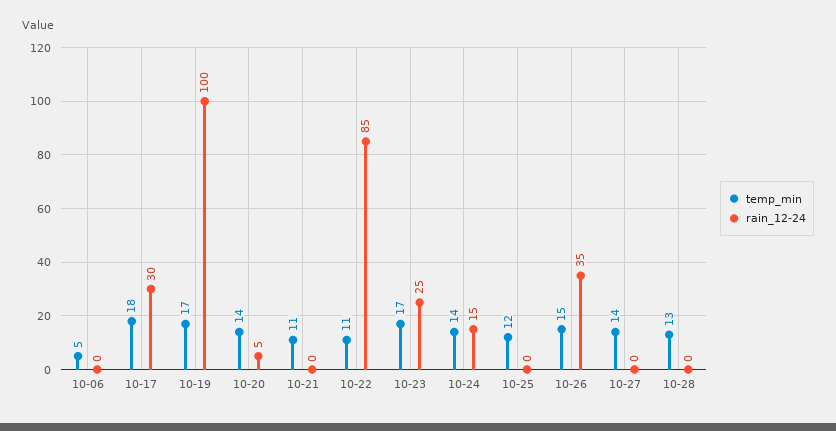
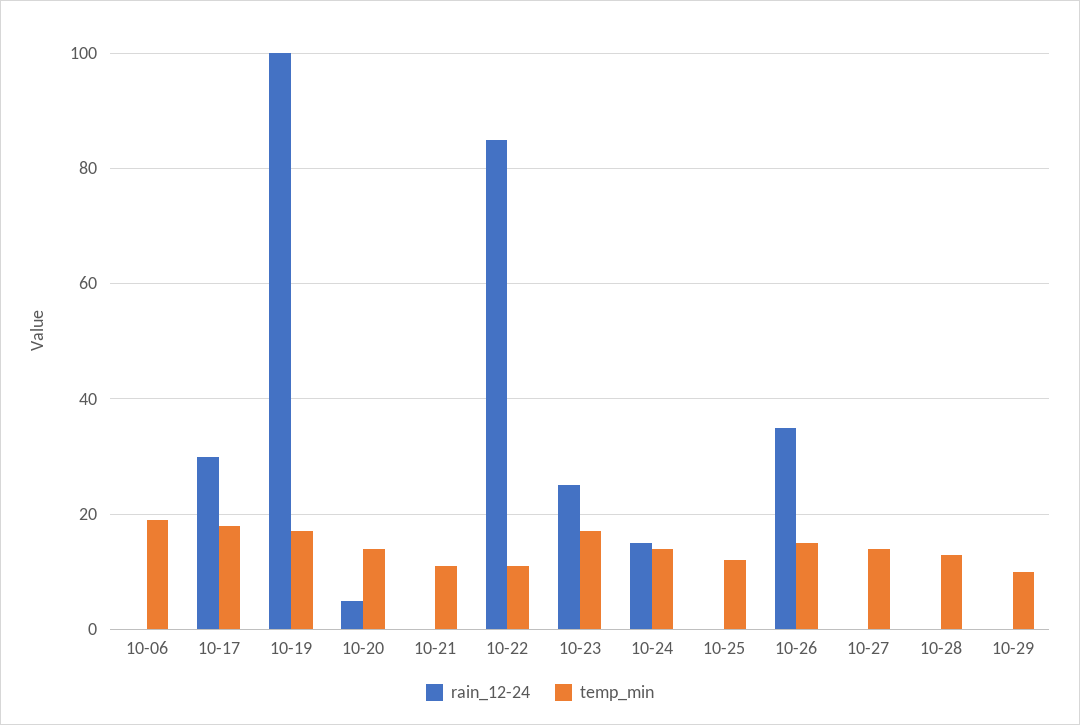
temp_min, 10-06: 5 -> 20
rain_12-24, 10-29: none -> 0
temp_min, 10-29: none -> 10

